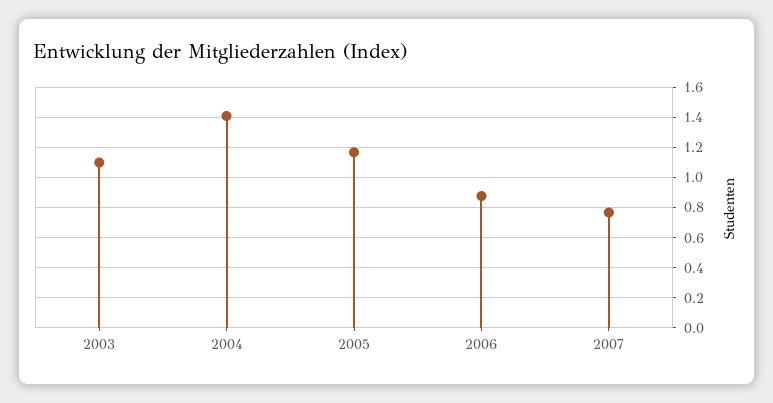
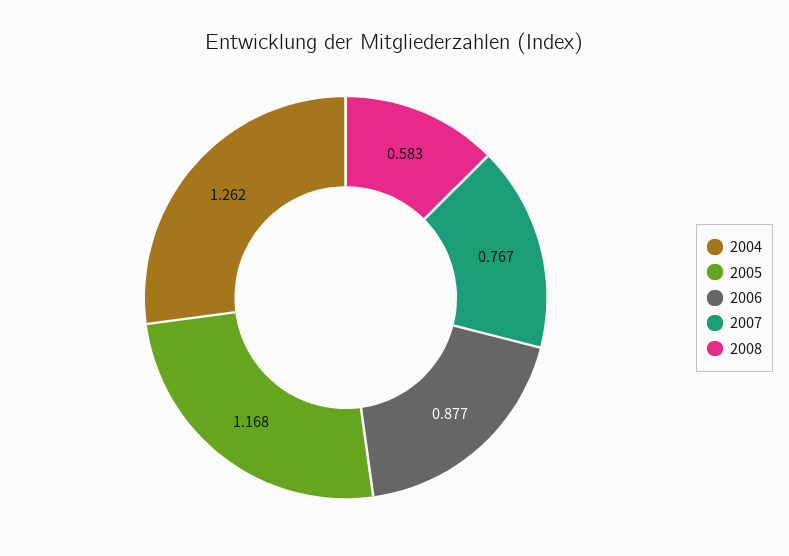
2003: 1.1 -> none
2004: 1.4 -> 1.262
2008: none -> 0.583

